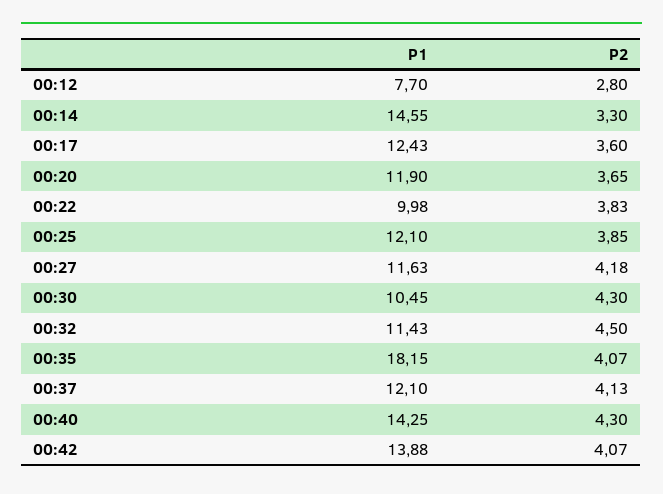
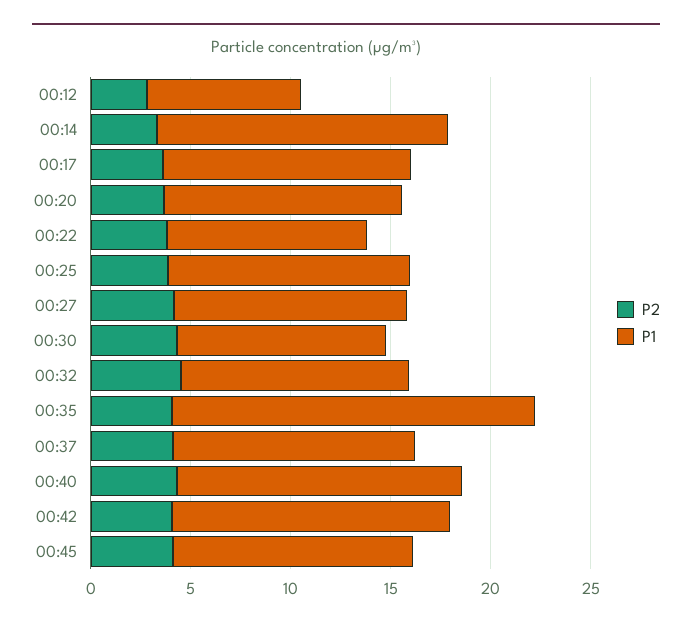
P2, 00:45: none -> 4
P1, 00:45: none -> 12

